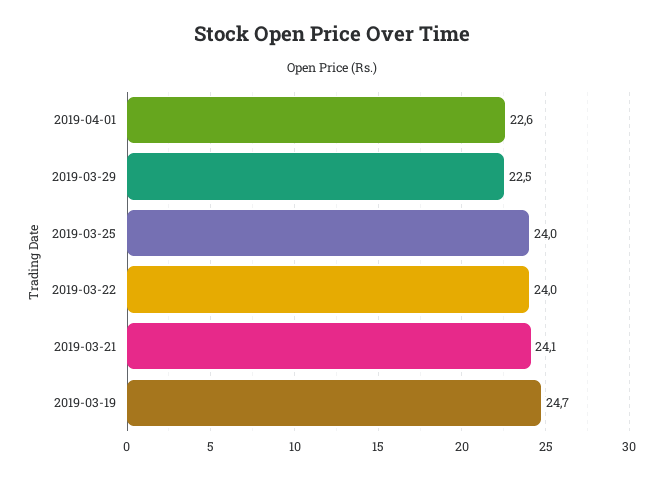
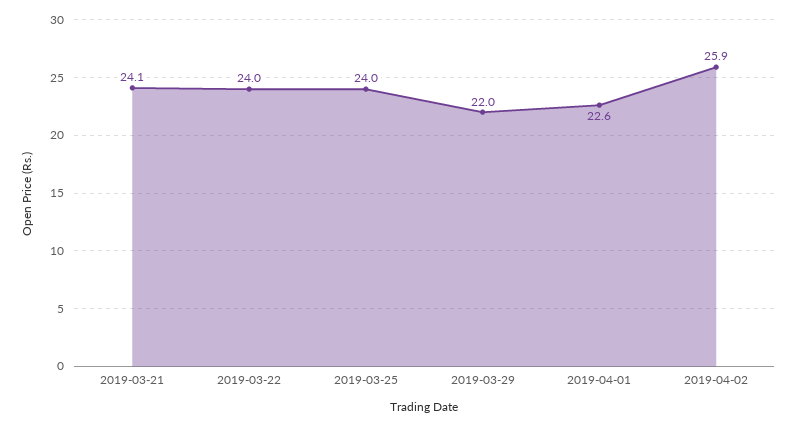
2019-03-29: 22.5 -> 22
2019-03-19: 24.7 -> none
2019-04-02: none -> 25.9

